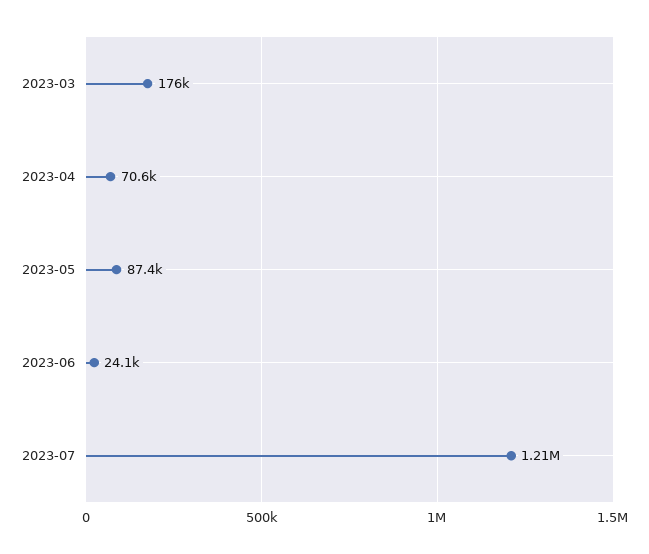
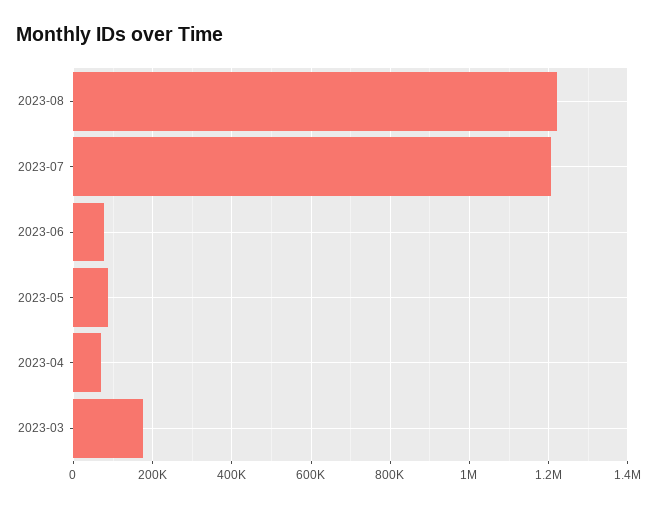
2023-06: 24100 -> 80000
2023-08: none -> 1220000

